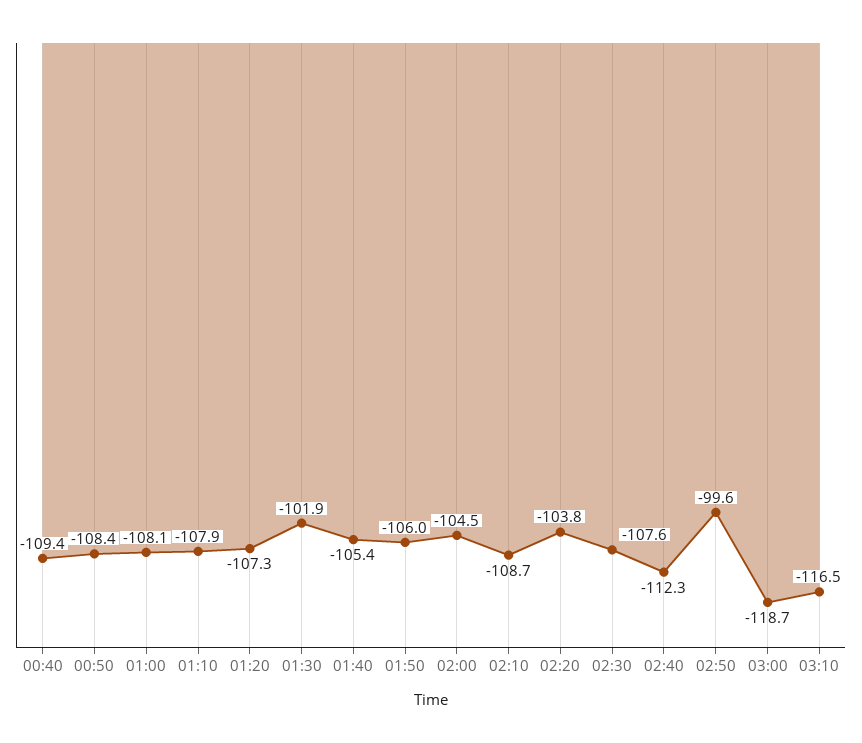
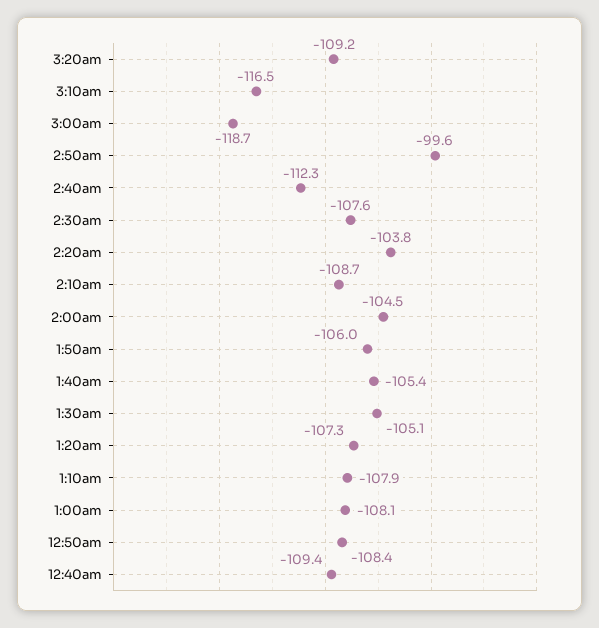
01:30: -101.9 -> -105.1
3:20am: none -> -109.2

